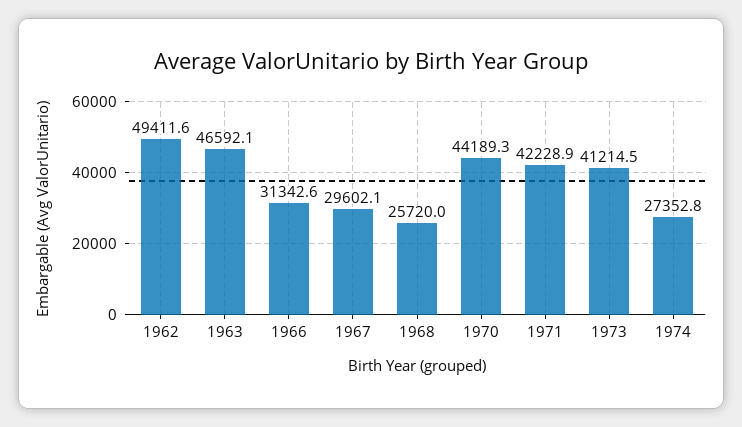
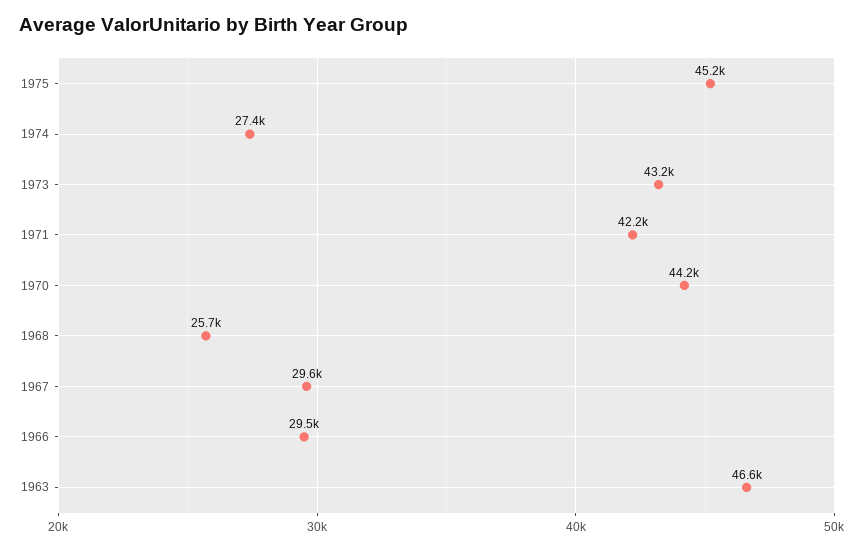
1962: 49411.6 -> none
1966: 31342.6 -> 29500
1973: 41214.5 -> 43200
1975: none -> 45200

